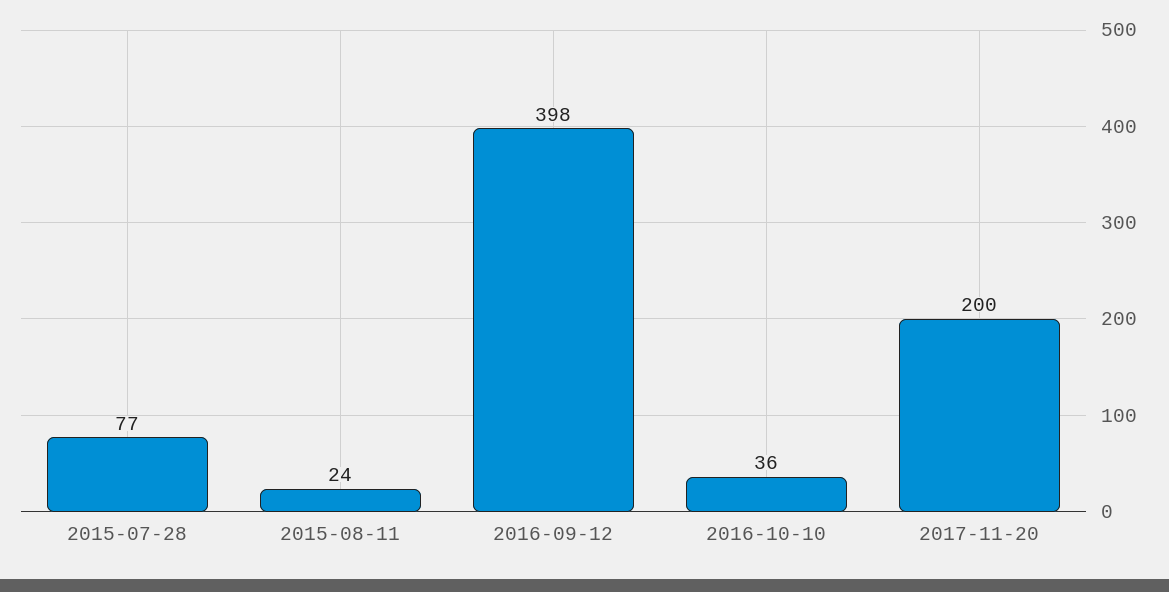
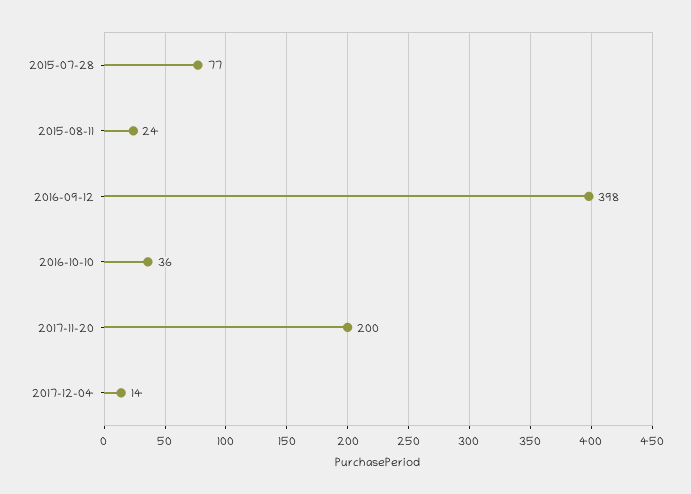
2017-12-04: none -> 14

